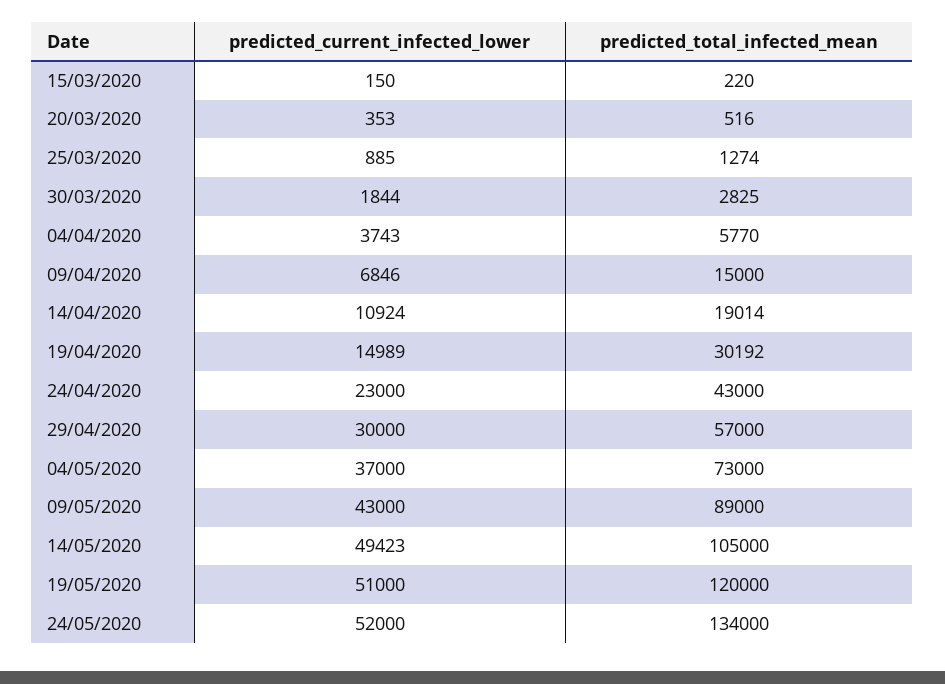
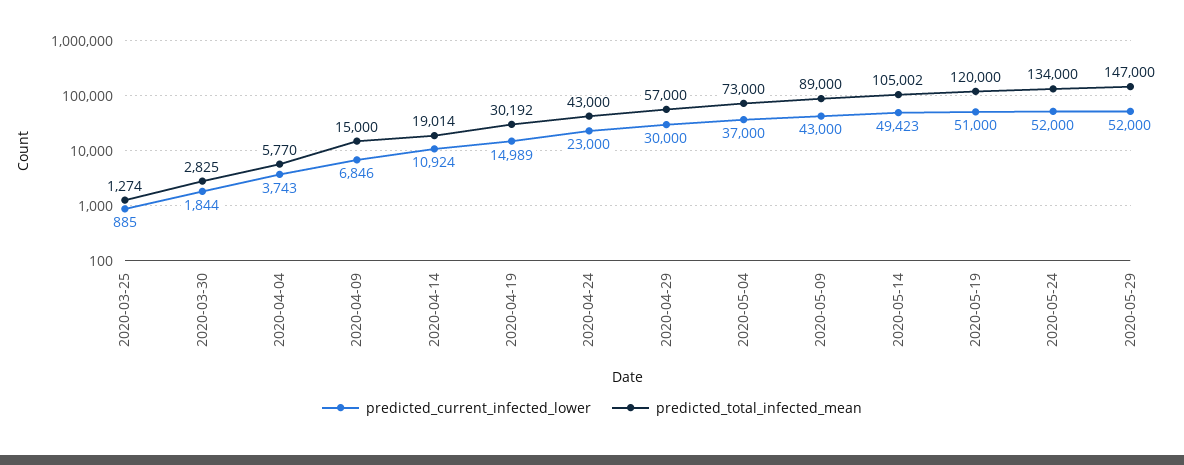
predicted_current_infected_lower, 15/03/2020: 150 -> none
predicted_total_infected_mean, 15/03/2020: 220 -> none
predicted_current_infected_lower, 20/03/2020: 353 -> none
predicted_total_infected_mean, 20/03/2020: 516 -> none
predicted_total_infected_mean, 14/05/2020: 105000 -> 105002
predicted_current_infected_lower, 2020-05-29: none -> 52000
predicted_total_infected_mean, 2020-05-29: none -> 147000

